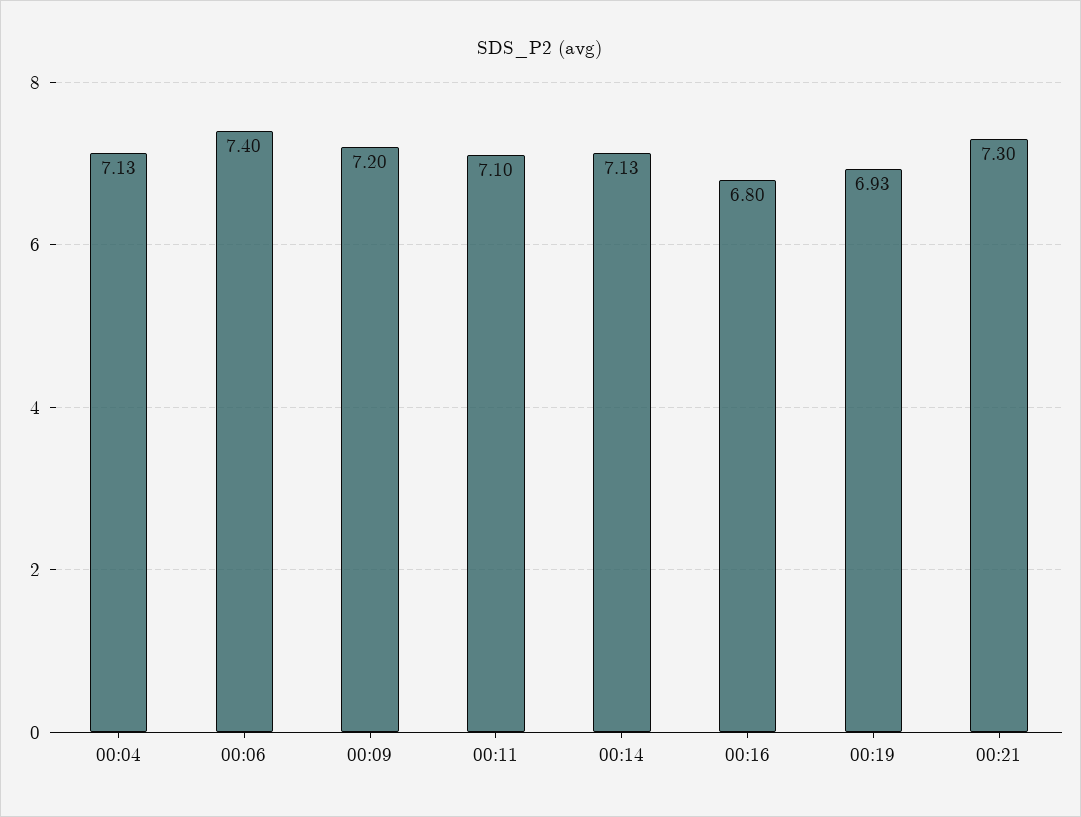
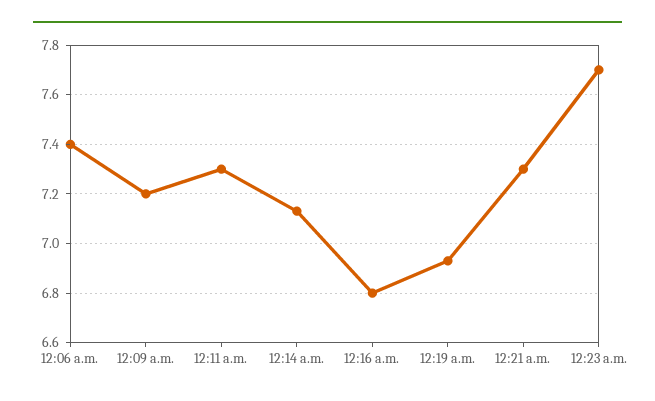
00:04: 7.13 -> none
00:11: 7.1 -> 7.3
12:23 a.m.: none -> 7.7

